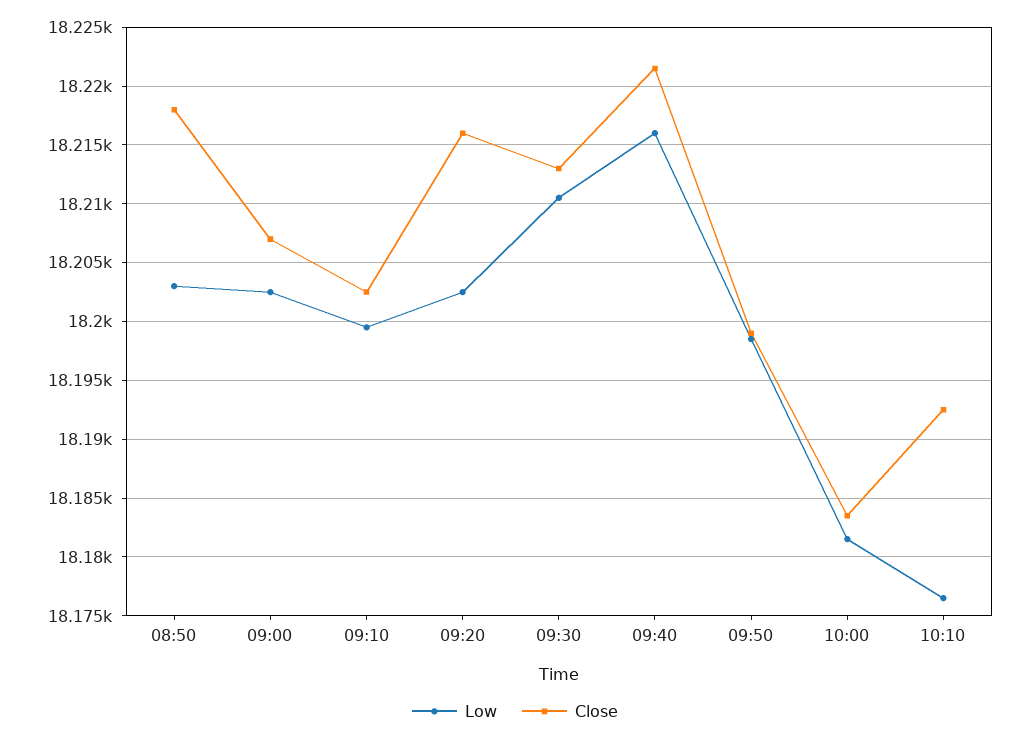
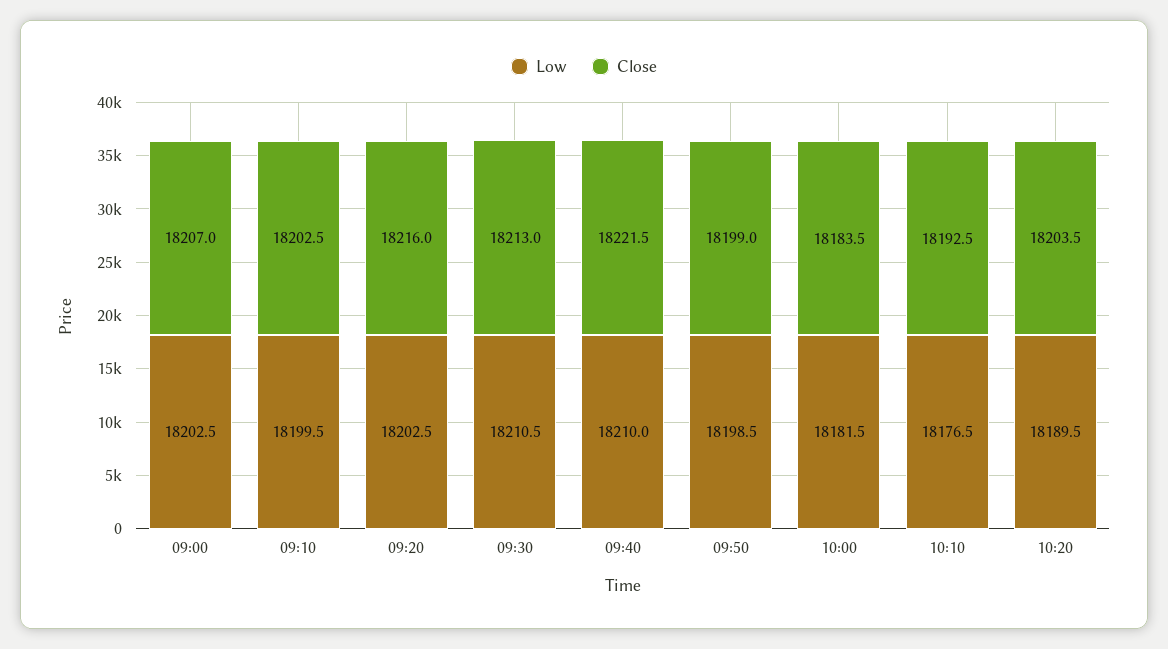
Low, 08:50: 18203 -> none
Close, 08:50: 18218 -> none
Low, 09:40: 18216 -> 18210
Low, 10:20: none -> 18189.5
Close, 10:20: none -> 18203.5

